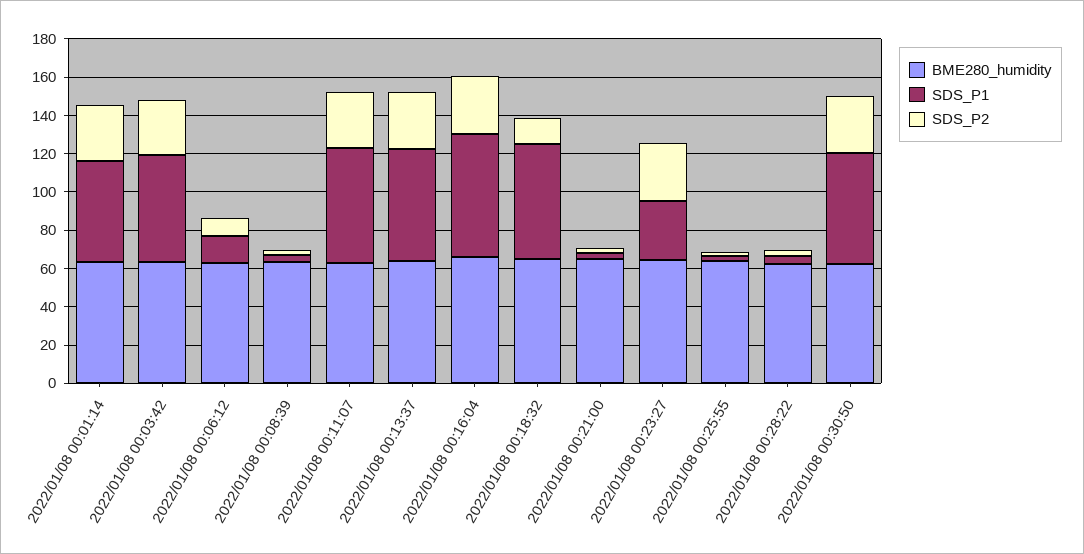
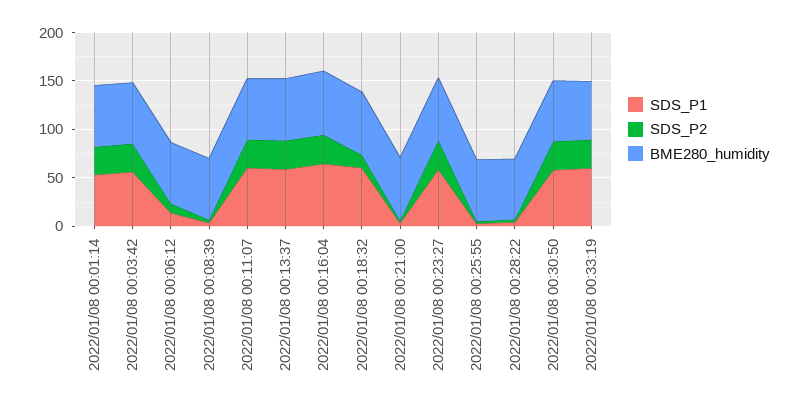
SDS_P1, 2022/01/08 00:23:27: 30 -> 60
SDS_P1, 2022/01/08 00:33:19: none -> 60
SDS_P2, 2022/01/08 00:33:19: none -> 30
BME280_humidity, 2022/01/08 00:33:19: none -> 60

